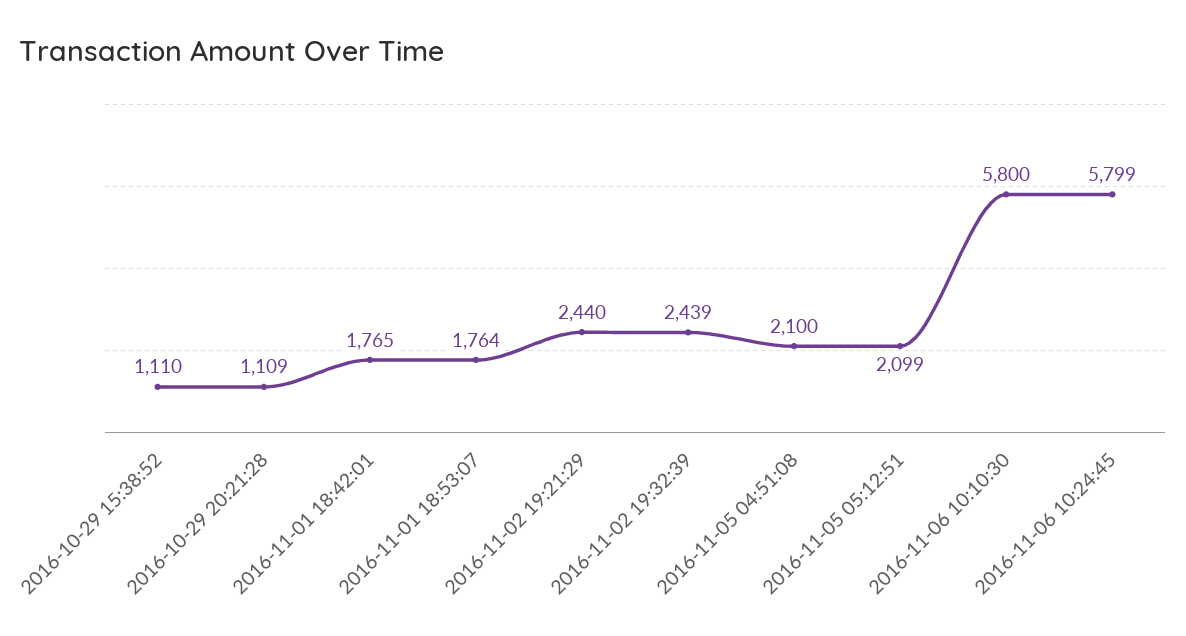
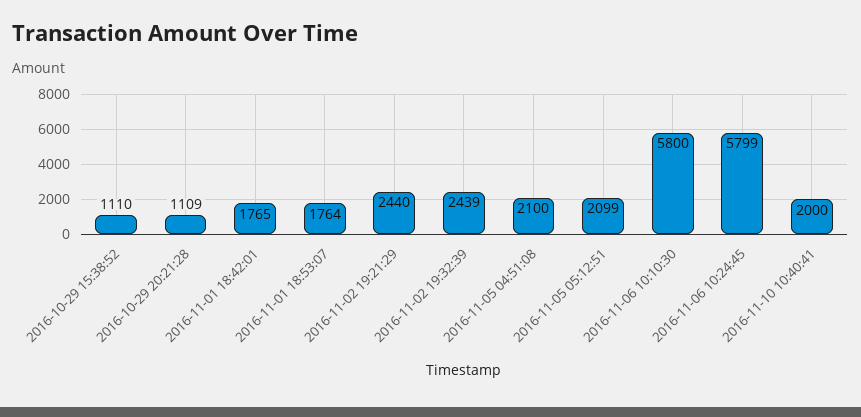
2016-11-10 10:40:41: none -> 2000

